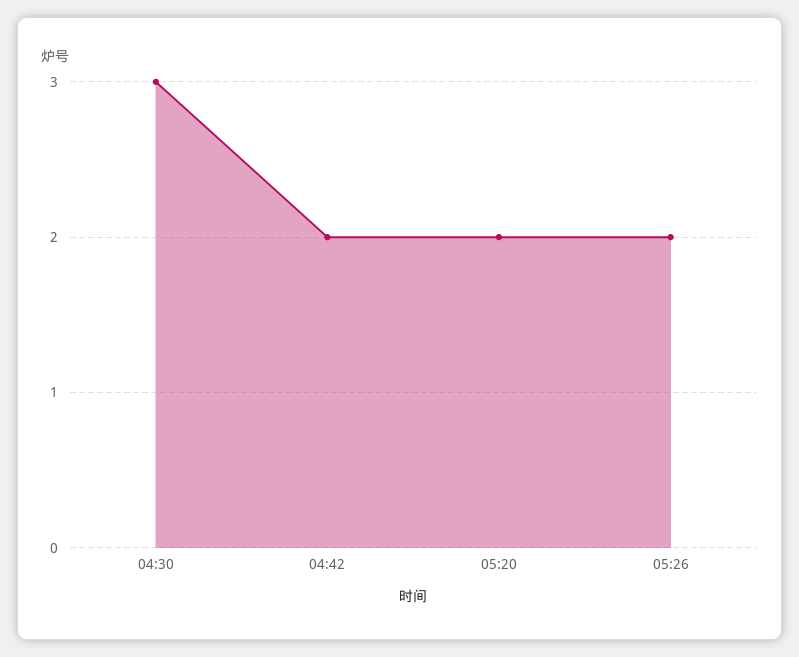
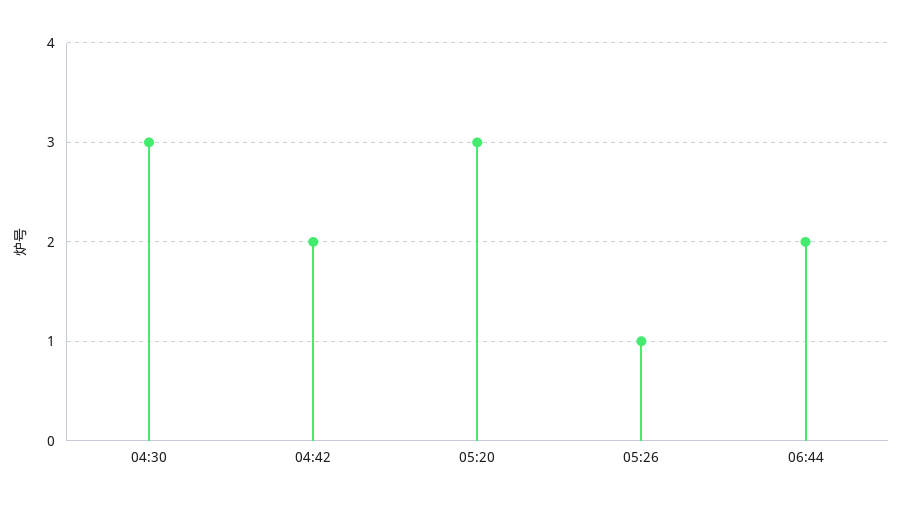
05:20: 2 -> 3
05:26: 2 -> 1
06:44: none -> 2

